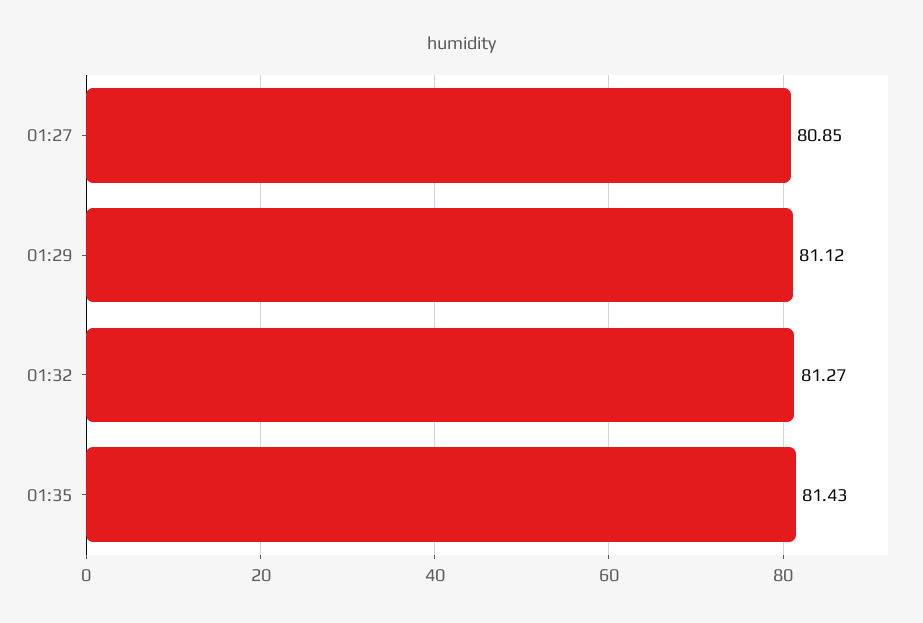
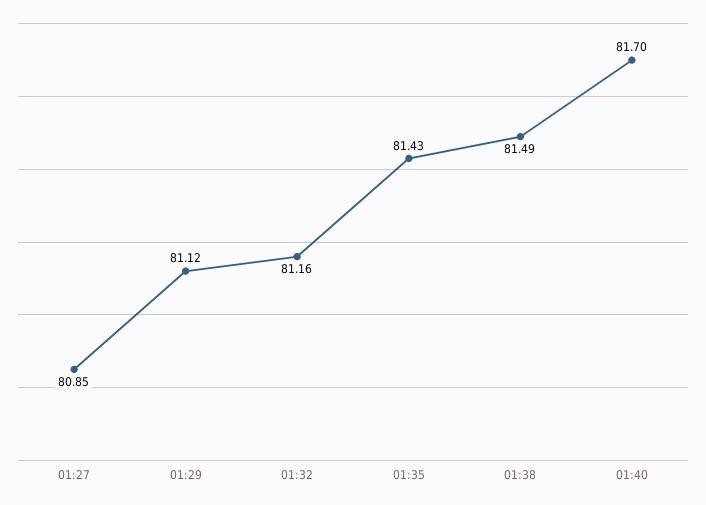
01:32: 81.27 -> 81.16
01:38: none -> 81.49
01:40: none -> 81.7

